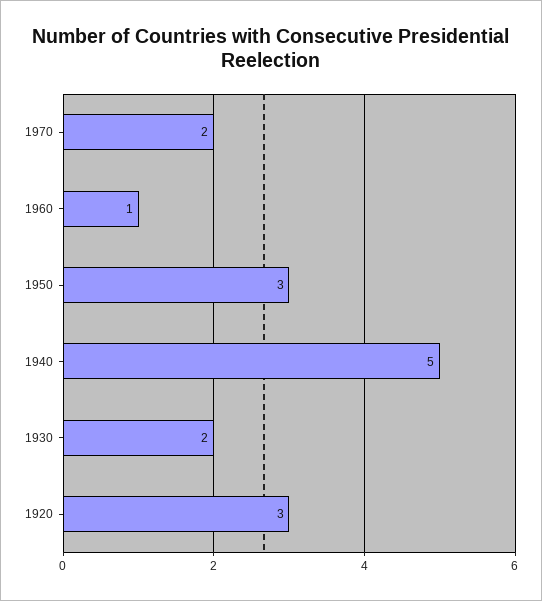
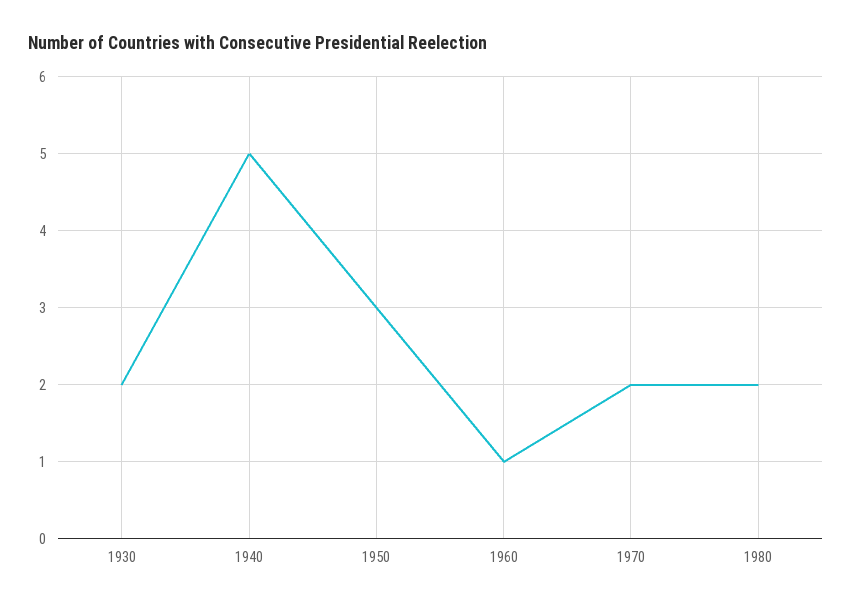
1920: 3 -> none
1980: none -> 2

